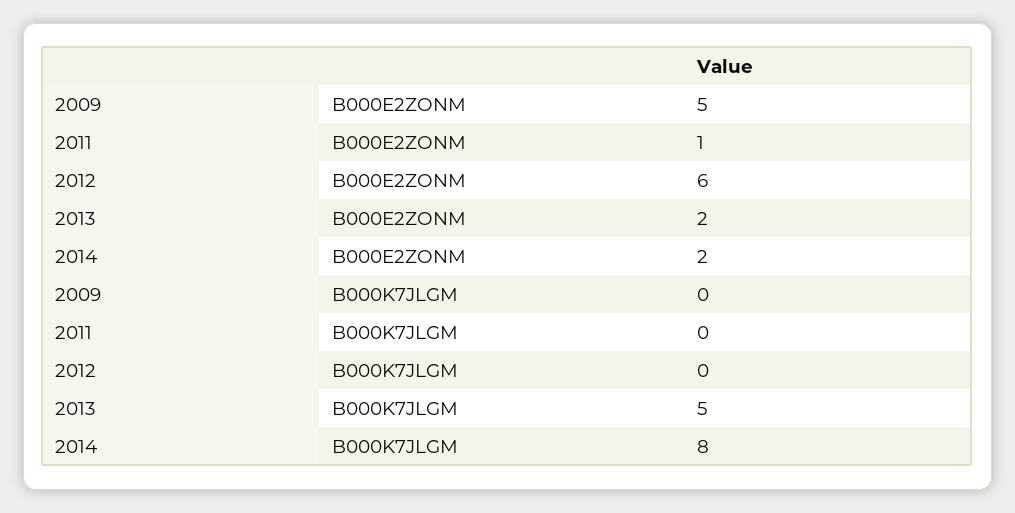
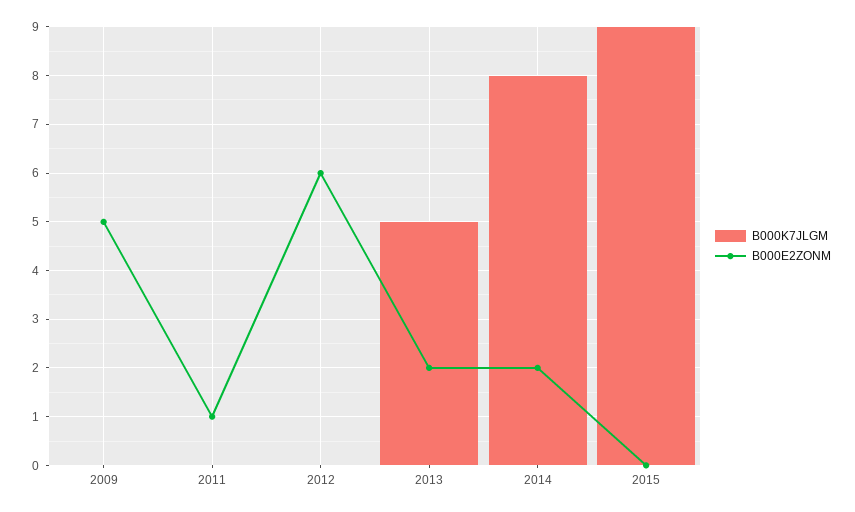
B000K7JLGM, 2015: none -> 9
B000E2ZONM, 2015: none -> 0

